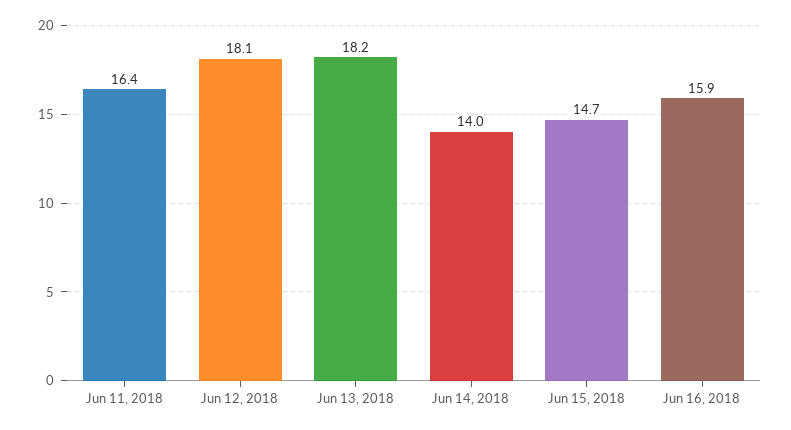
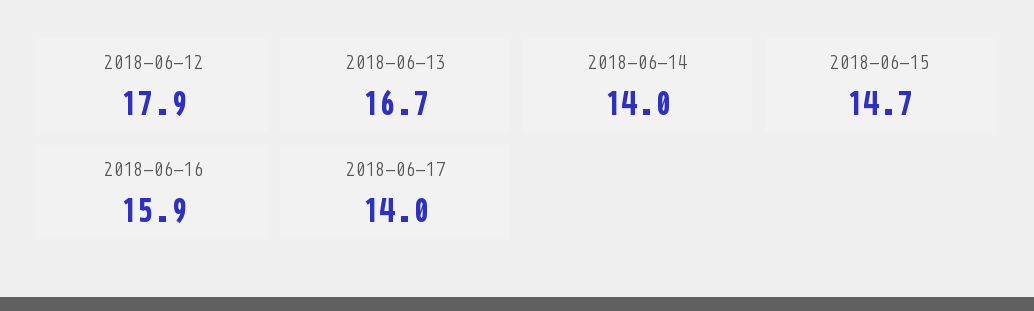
Jun 11, 2018: 16.4 -> none
Jun 12, 2018: 18.1 -> 17.9
Jun 13, 2018: 18.2 -> 16.7
2018-06-17: none -> 14

